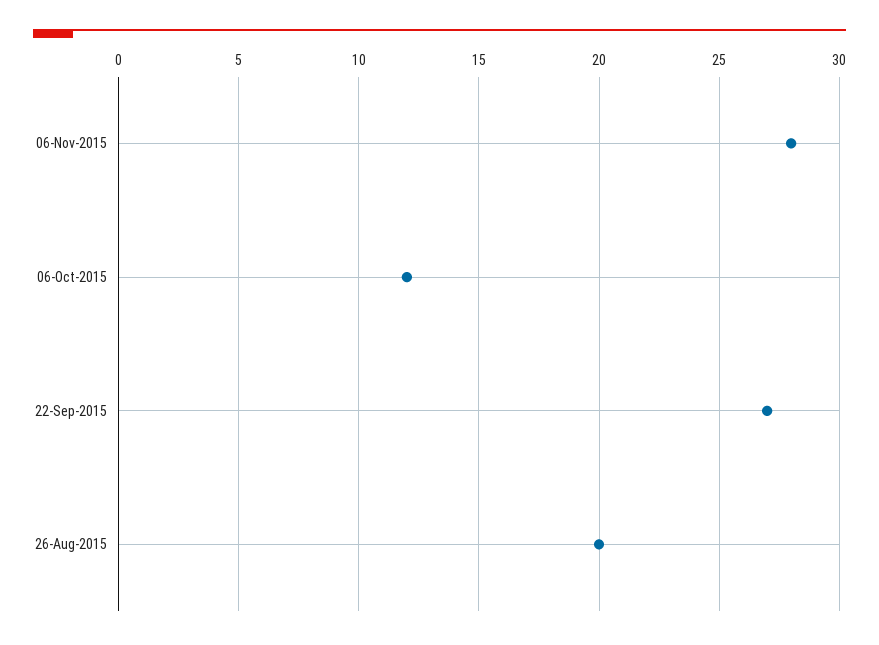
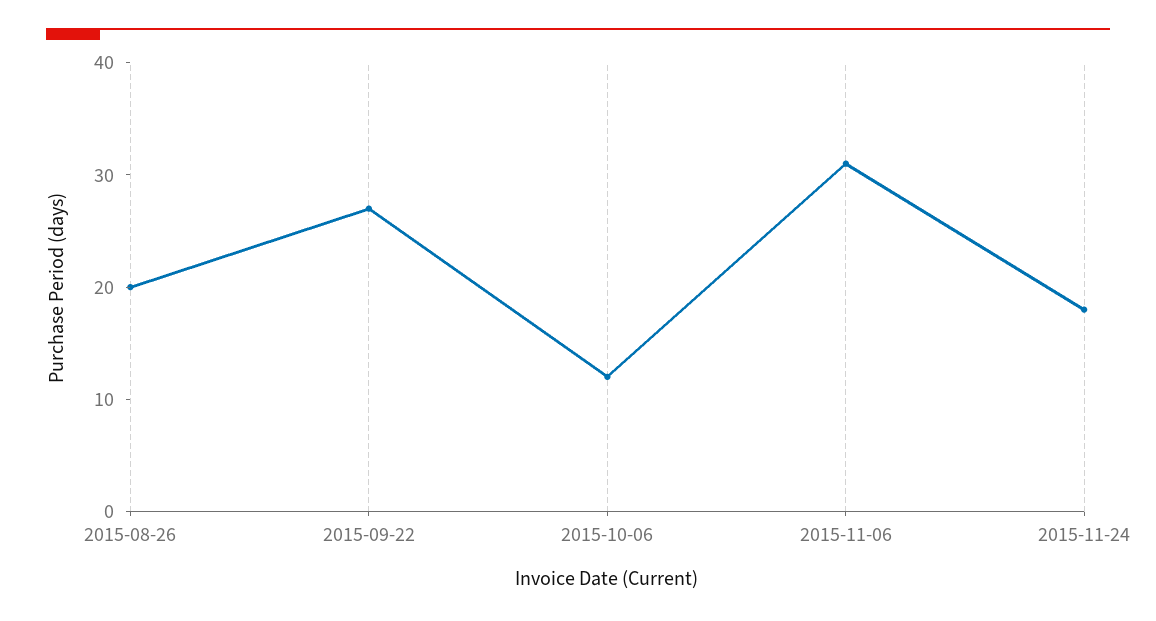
06-Nov-2015: 28 -> 31
2015-11-24: none -> 18

